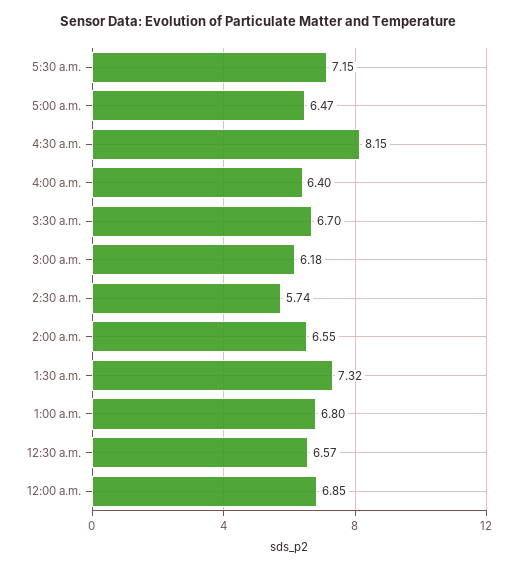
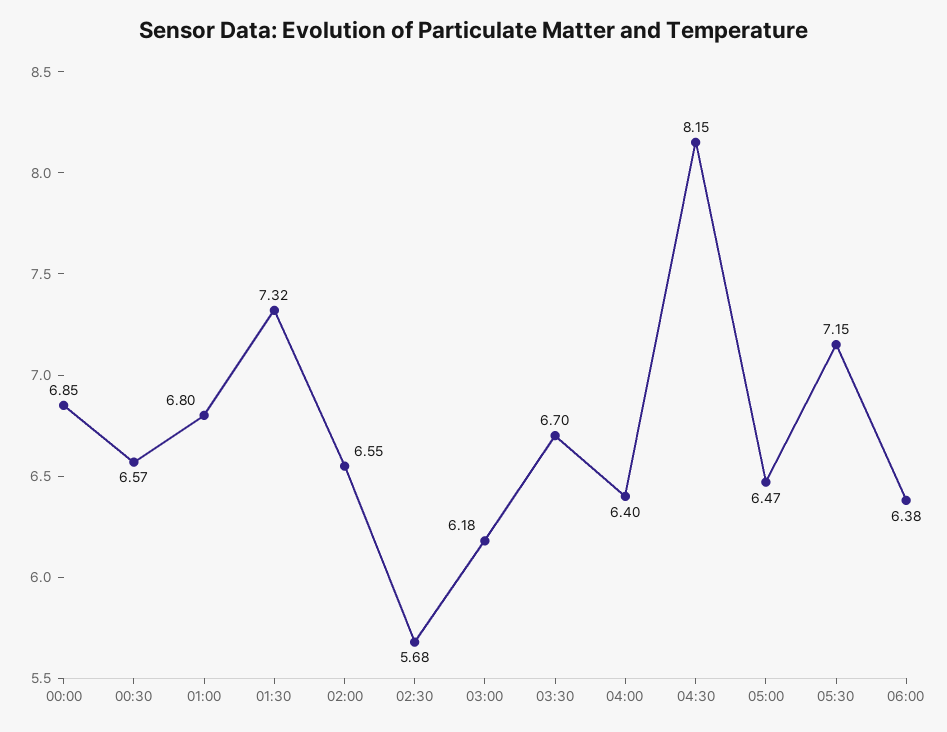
2:30 a.m.: 5.74 -> 5.68
06:00: none -> 6.38

